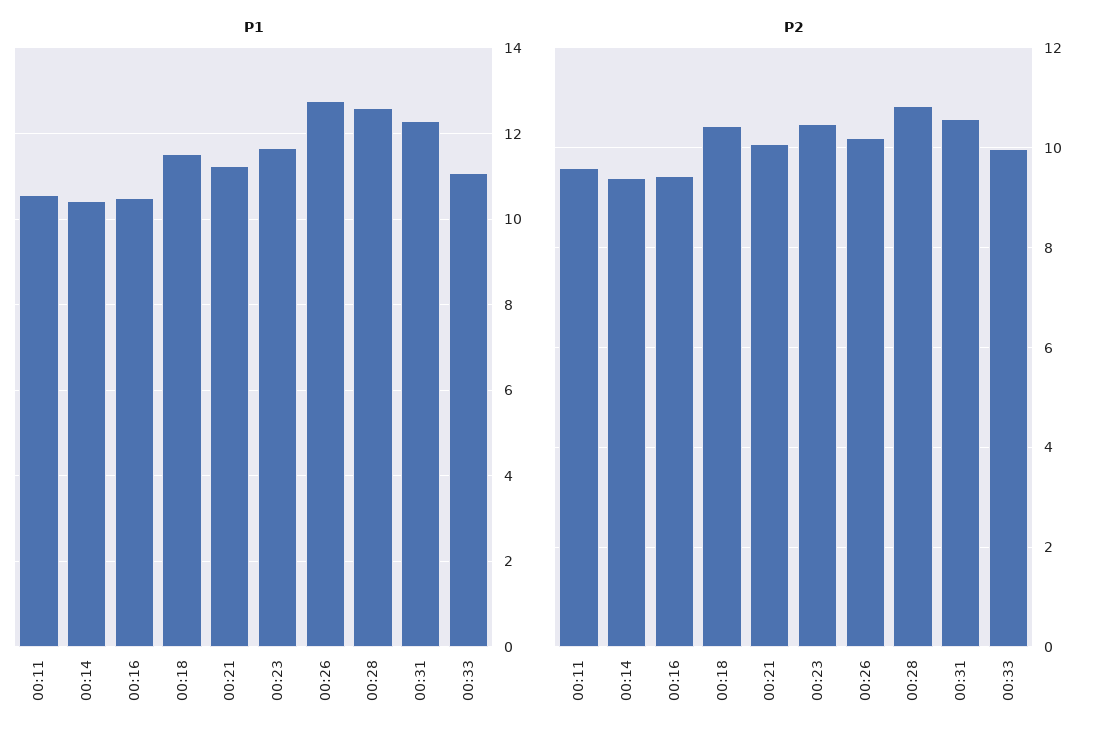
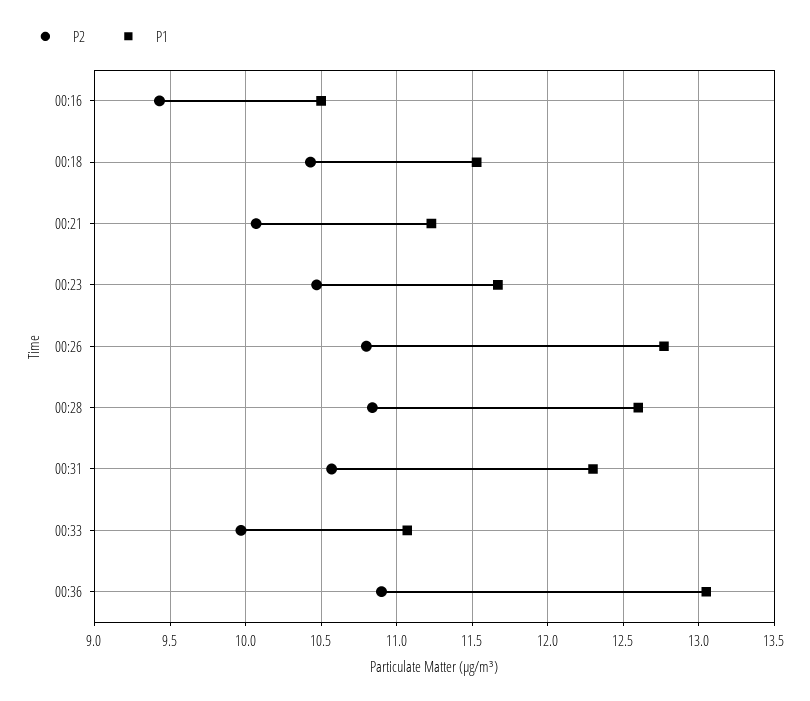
P1, 00:11: 10.6 -> none
P1, 00:14: 10.4 -> none
P2, 00:11: 9.6 -> none
P2, 00:14: 9.4 -> none
P2, 00:26: 10.2 -> 10.8
P2, 00:36: none -> 10.9
P1, 00:36: none -> 13.05

